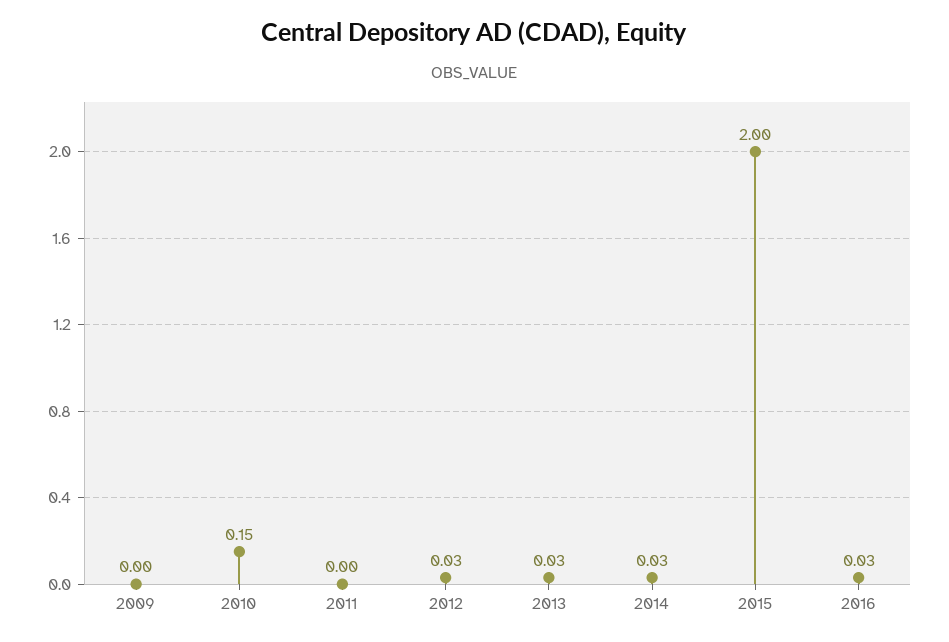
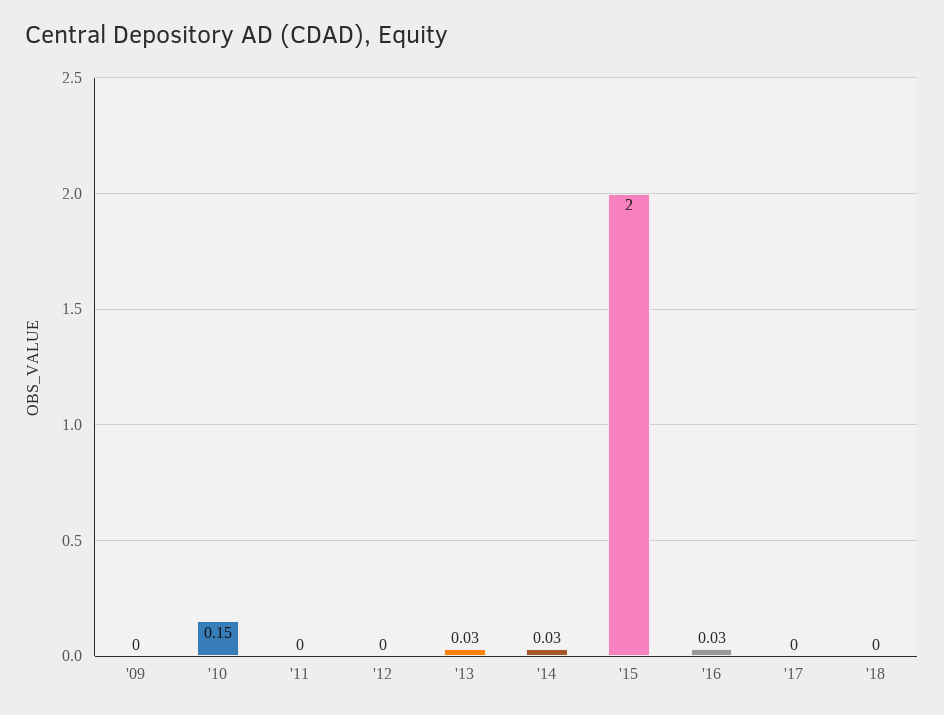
2012: 0.03 -> 0
'17: none -> 0
'18: none -> 0

